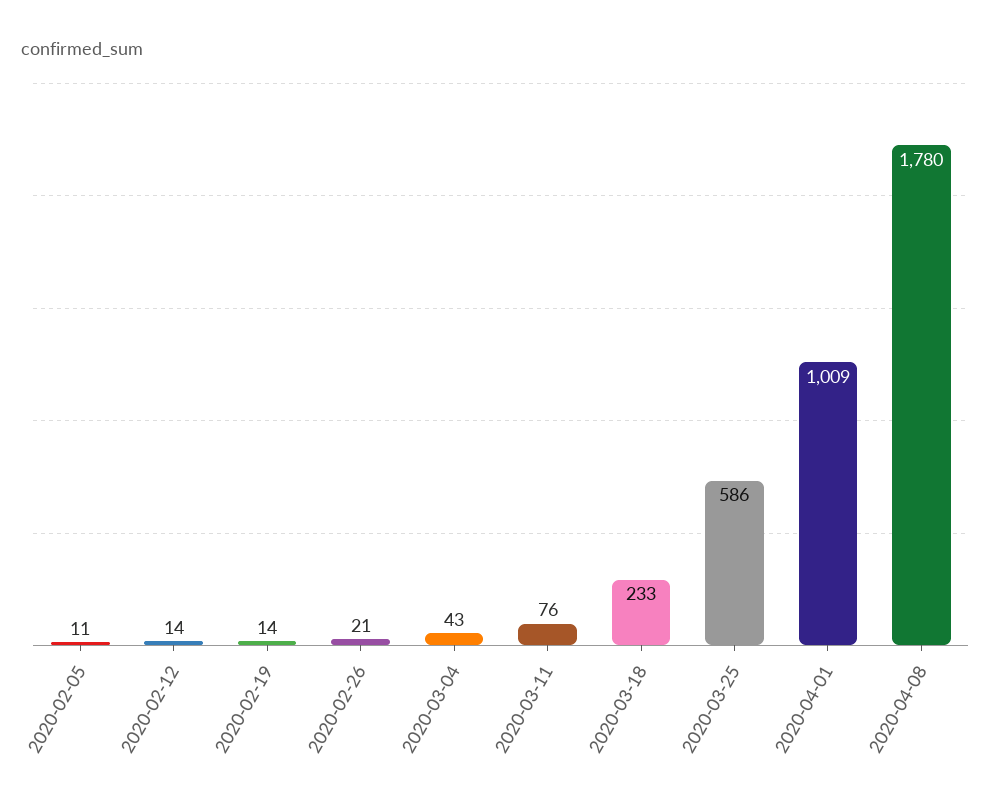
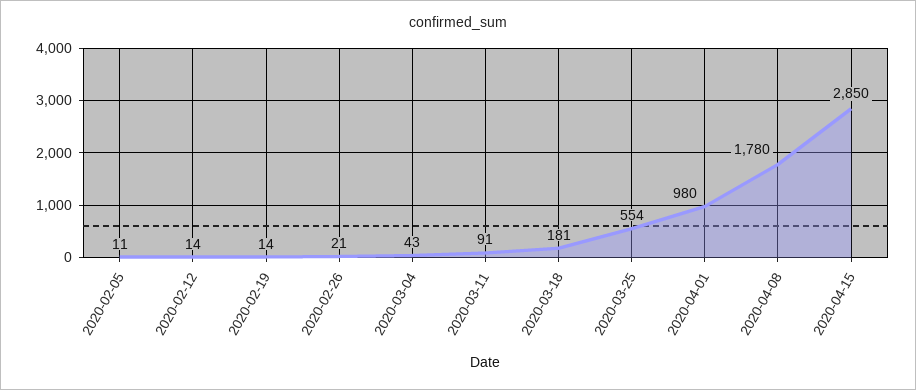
2020-03-11: 76 -> 91
2020-03-18: 233 -> 181
2020-03-25: 586 -> 554
2020-04-01: 1009 -> 980
2020-04-15: none -> 2850

